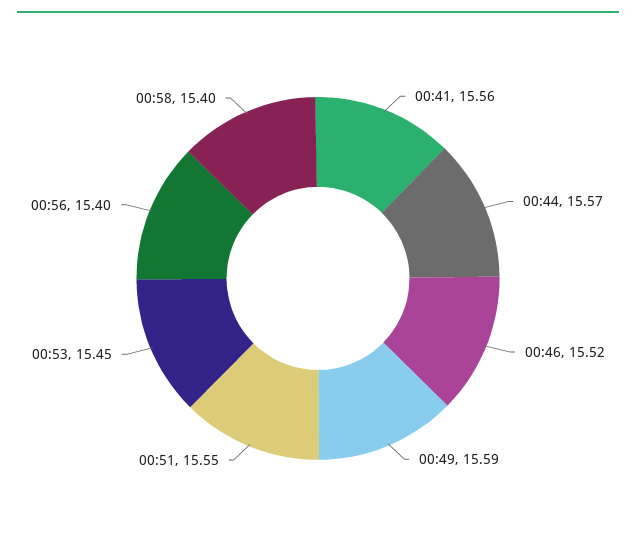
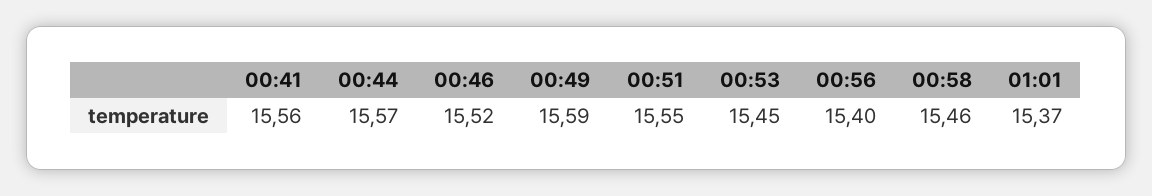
00:58: 15.4 -> 15.46
01:01: none -> 15.37

